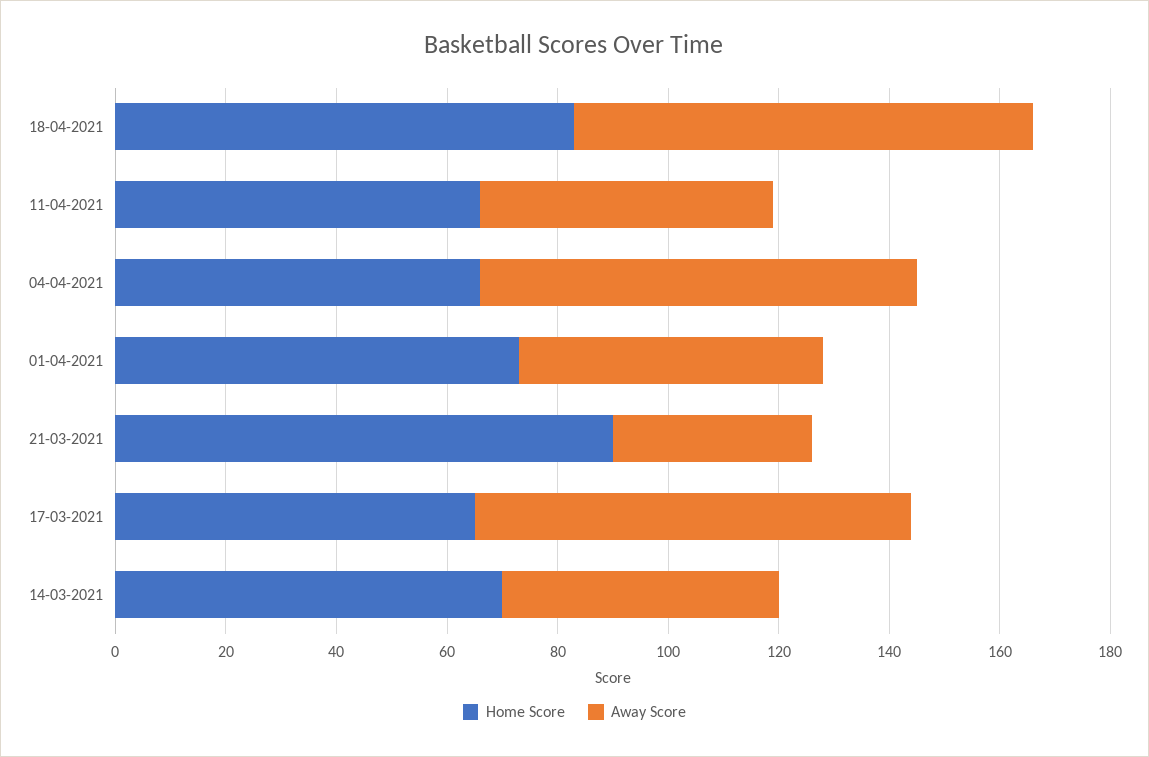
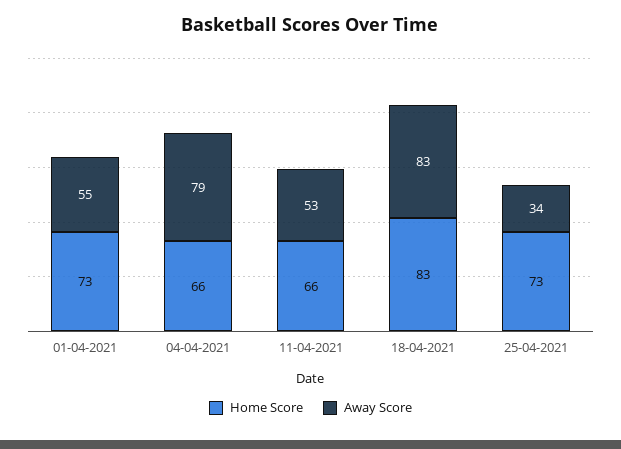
Home Score, 21-03-2021: 90 -> none
Away Score, 21-03-2021: 35 -> none
Home Score, 17-03-2021: 65 -> none
Away Score, 17-03-2021: 80 -> none
Home Score, 14-03-2021: 70 -> none
Away Score, 14-03-2021: 50 -> none
Home Score, 25-04-2021: none -> 73
Away Score, 25-04-2021: none -> 34

